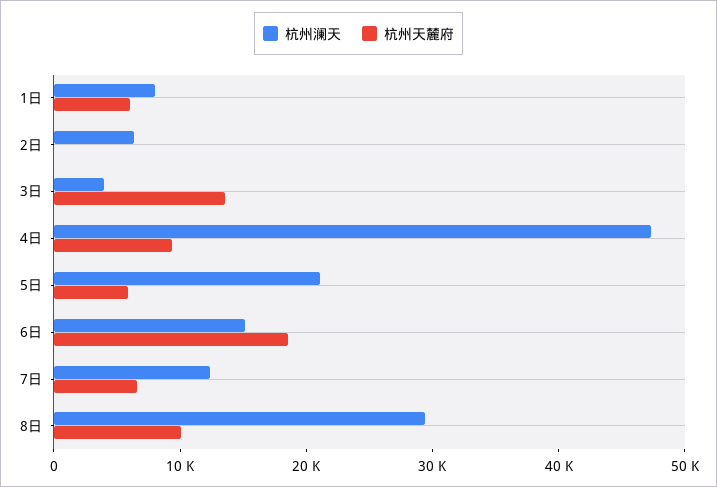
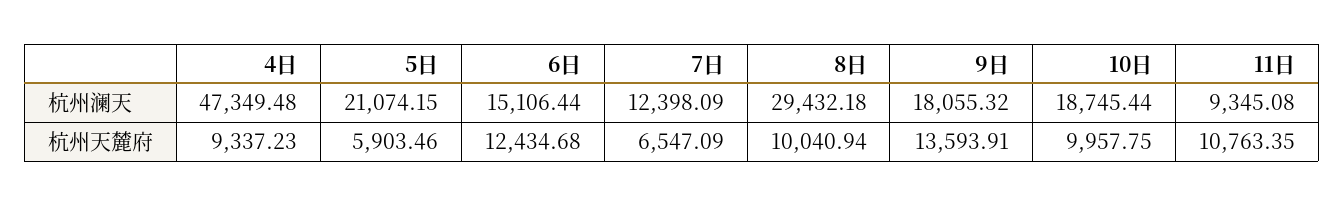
杭州澜天, 1日: 8000 -> none
杭州天麓府, 1日: 6000 -> none
杭州澜天, 2日: 6000 -> none
杭州天麓府, 2日: 0 -> none
杭州澜天, 3日: 4000 -> none
杭州天麓府, 3日: 14000 -> none
杭州天麓府, 6日: 18000 -> 12434.68
杭州澜天, 9日: none -> 18055.32
杭州澜天, 10日: none -> 18745.44
杭州澜天, 11日: none -> 9345.08
杭州天麓府, 9日: none -> 13593.91
杭州天麓府, 10日: none -> 9957.75
杭州天麓府, 11日: none -> 10763.35

